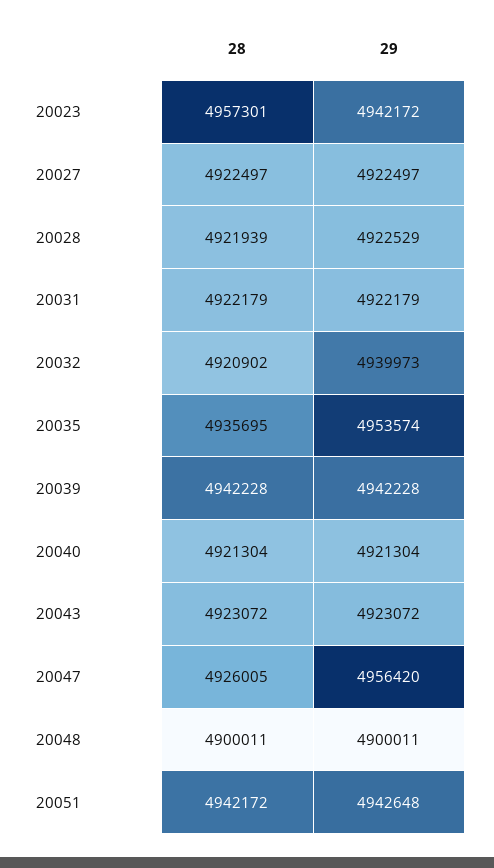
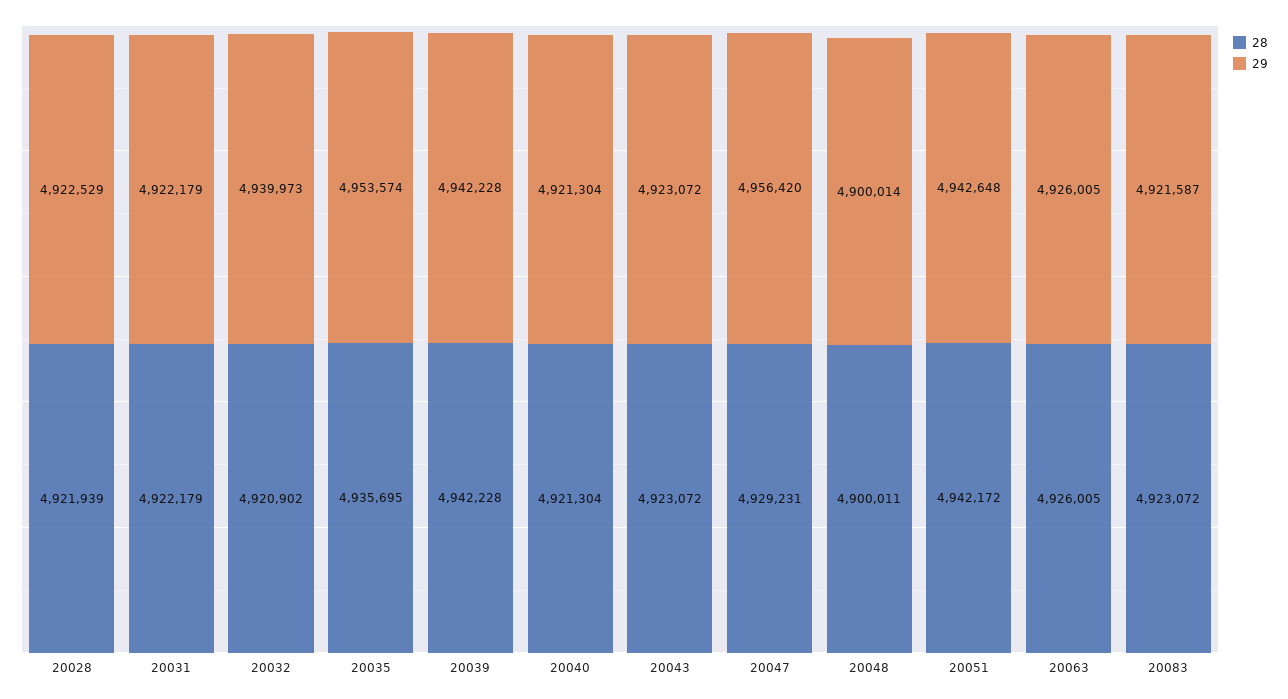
28, 20023: 4957301 -> none
29, 20023: 4942172 -> none
28, 20027: 4922497 -> none
29, 20027: 4922497 -> none
28, 20047: 4926005 -> 4929231
29, 20048: 4900011 -> 4900014
28, 20063: none -> 4926005
29, 20063: none -> 4926005
28, 20083: none -> 4923072
29, 20083: none -> 4921587

